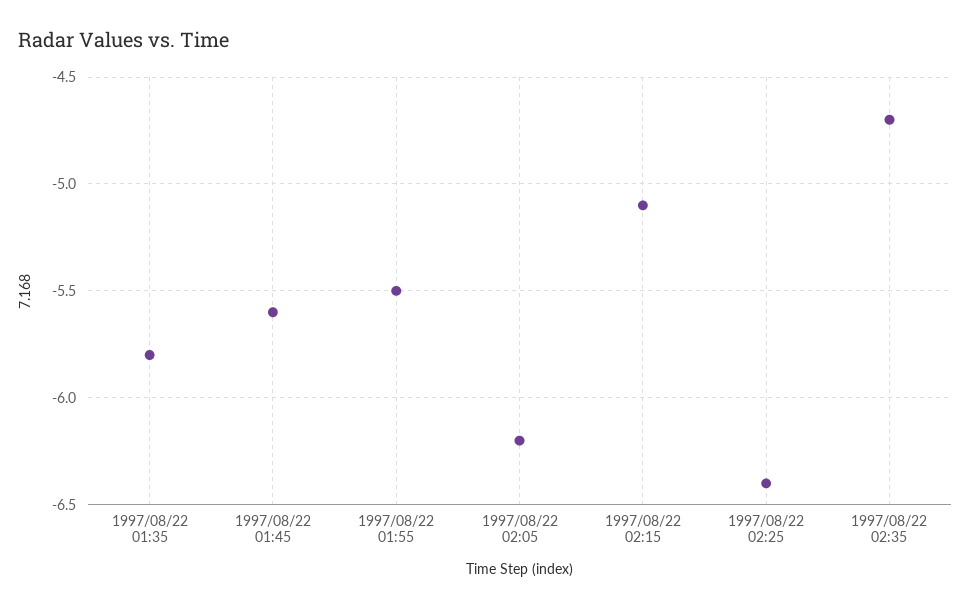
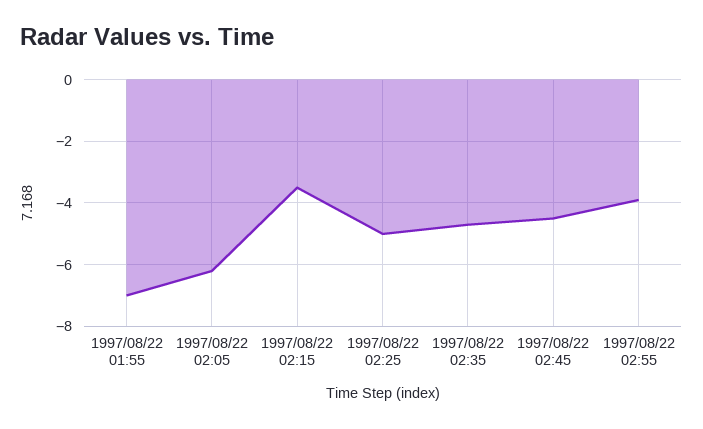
1997/08/22 01:35: -5.8 -> none
1997/08/22 01:45: -5.6 -> none
1997/08/22 01:55: -5.5 -> -7
1997/08/22 02:15: -5.1 -> -3.5
1997/08/22 02:25: -6.4 -> -5
1997/08/22 02:45: none -> -4.5
1997/08/22 02:55: none -> -4

